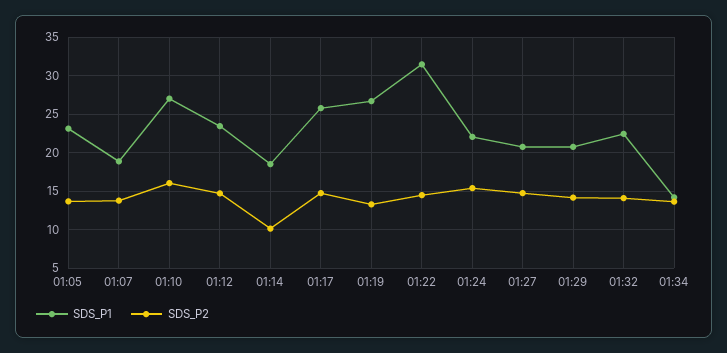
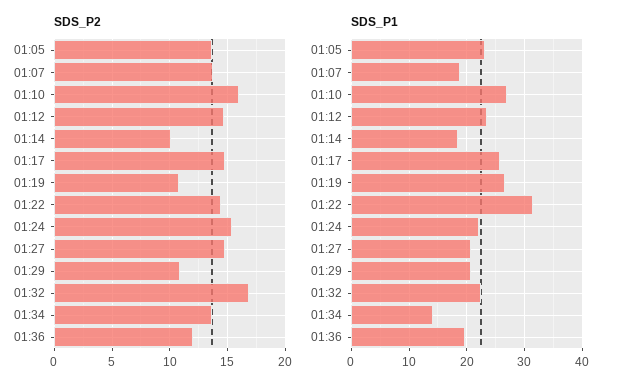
SDS_P2, 01:19: 13 -> 11
SDS_P2, 01:29: 14 -> 11
SDS_P2, 01:32: 14 -> 17
SDS_P2, 01:36: none -> 12
SDS_P1, 01:36: none -> 20

